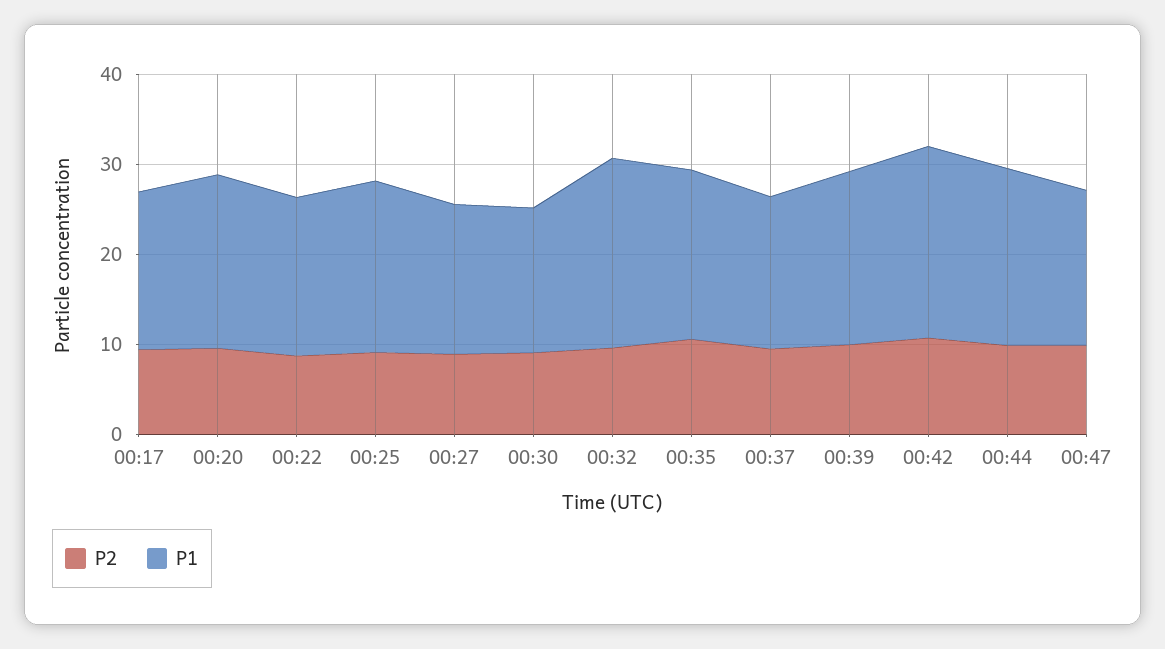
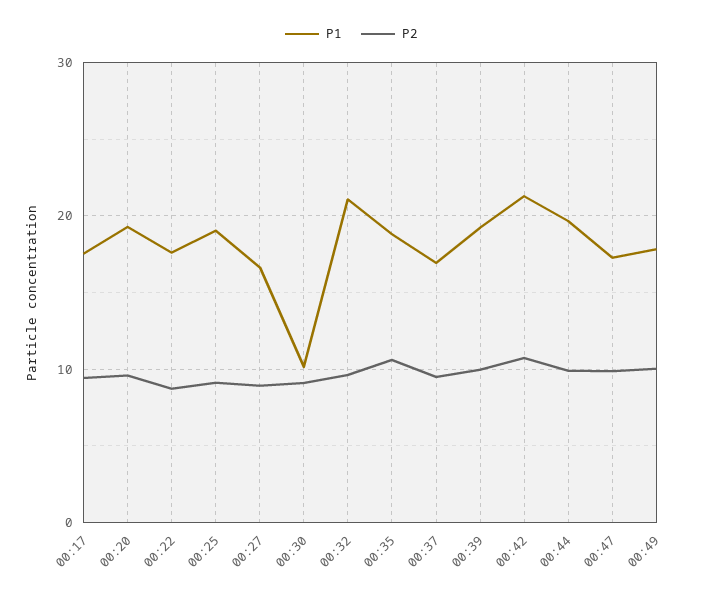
P1, 00:30: 16 -> 10
P1, 00:49: none -> 18
P2, 00:49: none -> 10

